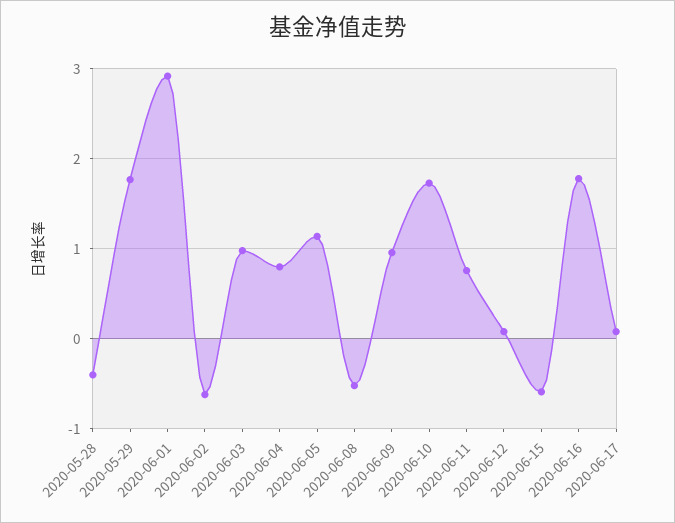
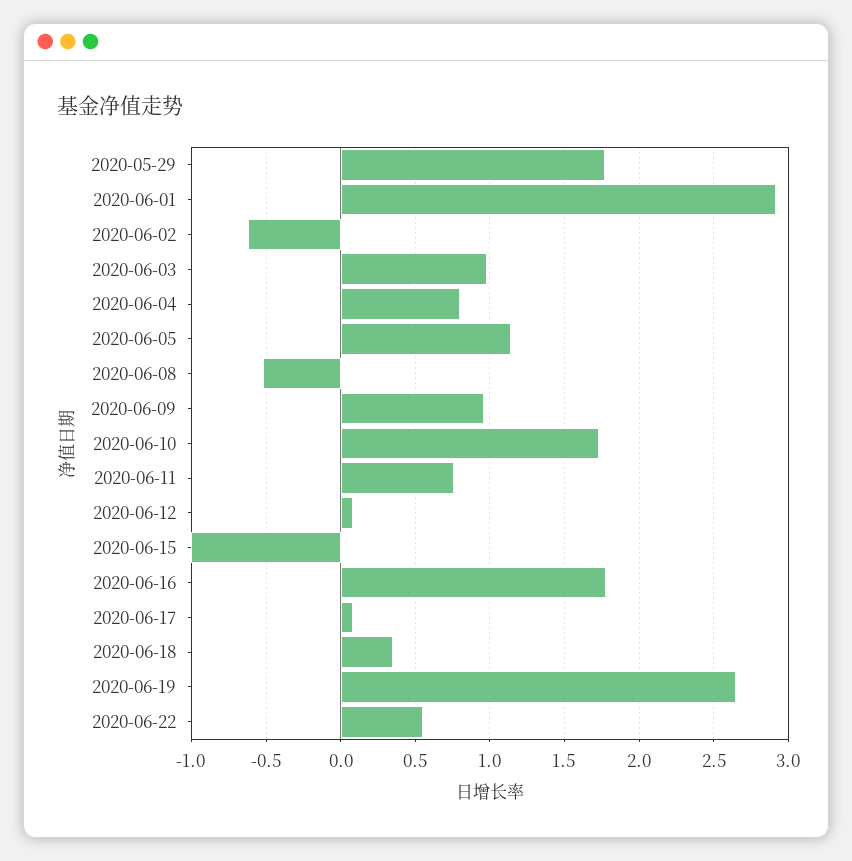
2020-05-28: -0.4 -> none
2020-06-15: -0.6 -> -1
2020-06-18: none -> 0.35
2020-06-19: none -> 2.65
2020-06-22: none -> 0.55

